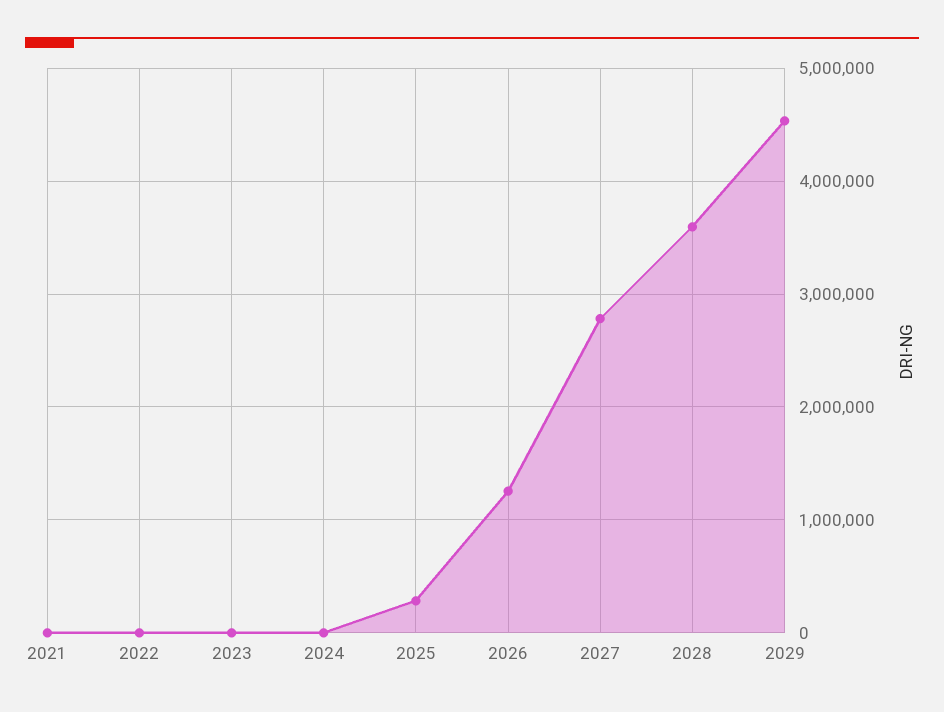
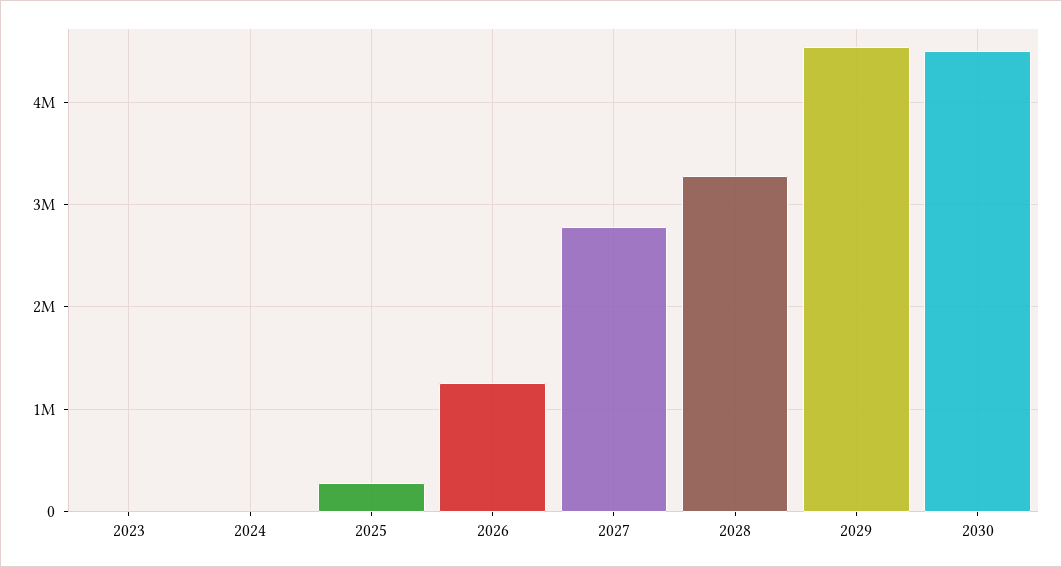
2021: 0 -> none
2022: 0 -> none
2028: 3600000 -> 3300000
2030: none -> 4500000

